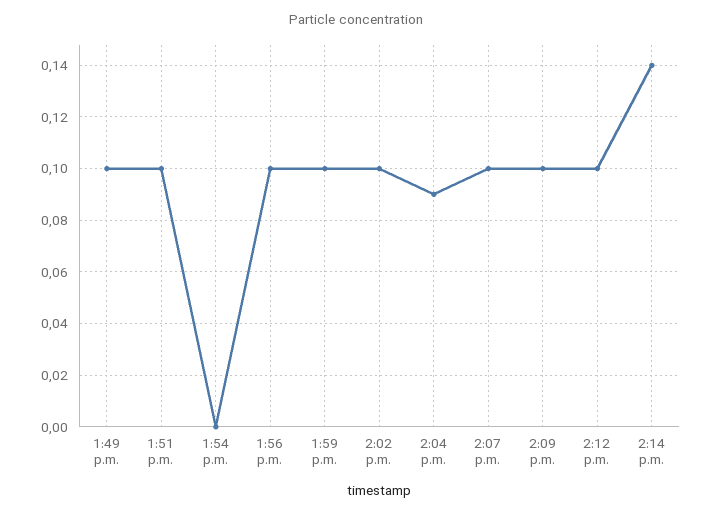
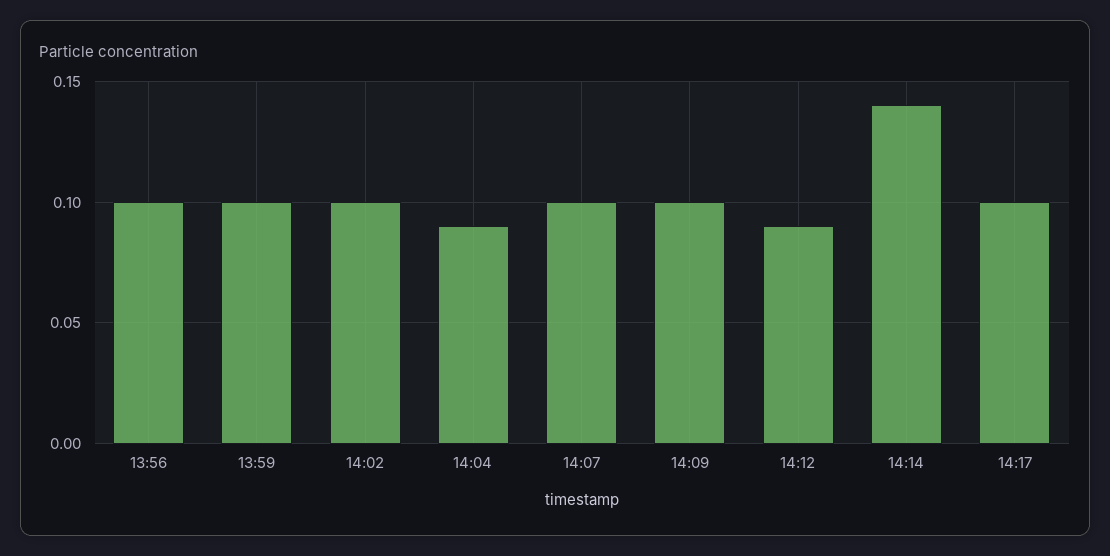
1:49 p.m.: 0.1 -> none
1:51 p.m.: 0.1 -> none
1:54 p.m.: 0 -> none
2:12 p.m.: 0.1 -> 0.09
14:17: none -> 0.1

